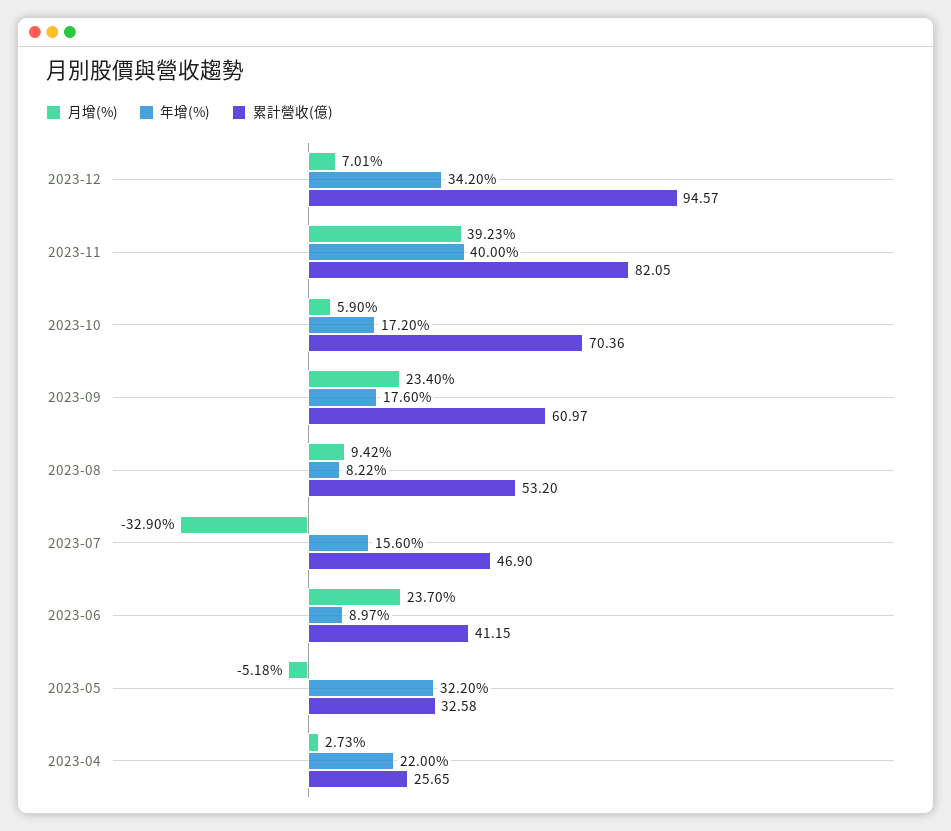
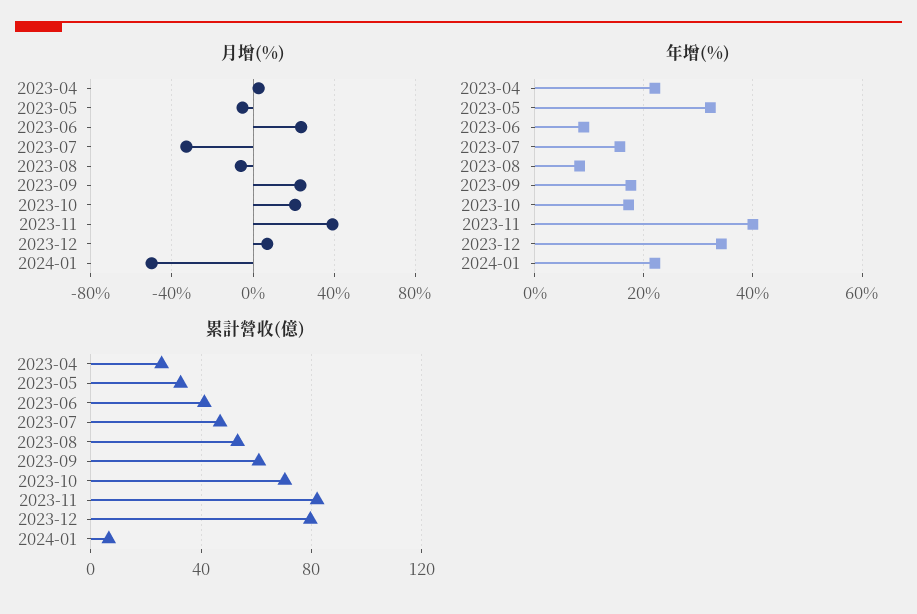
累計營收(億), 2023-12: 94.57 -> 80
月增(%), 2023-10: 5.9 -> 20
月增(%), 2023-08: 9.42 -> -5
月增(%), 2024-01: none -> -50
年增(%), 2024-01: none -> 22
累計營收(億), 2024-01: none -> 5

